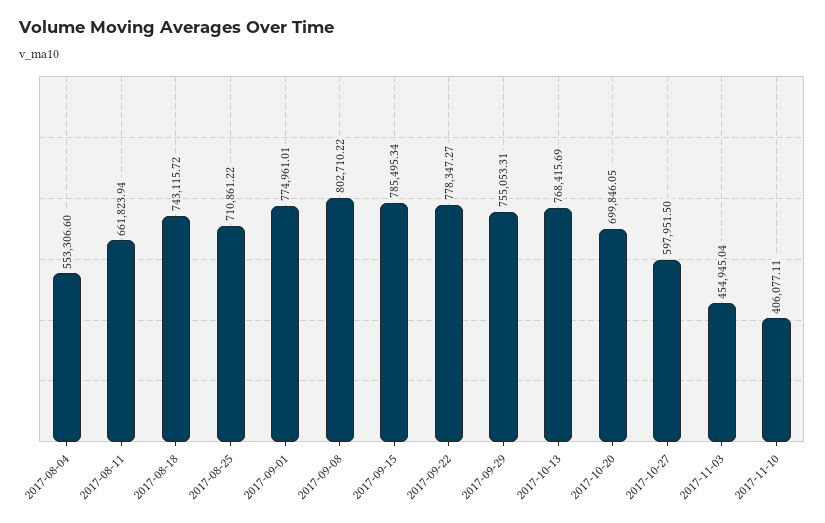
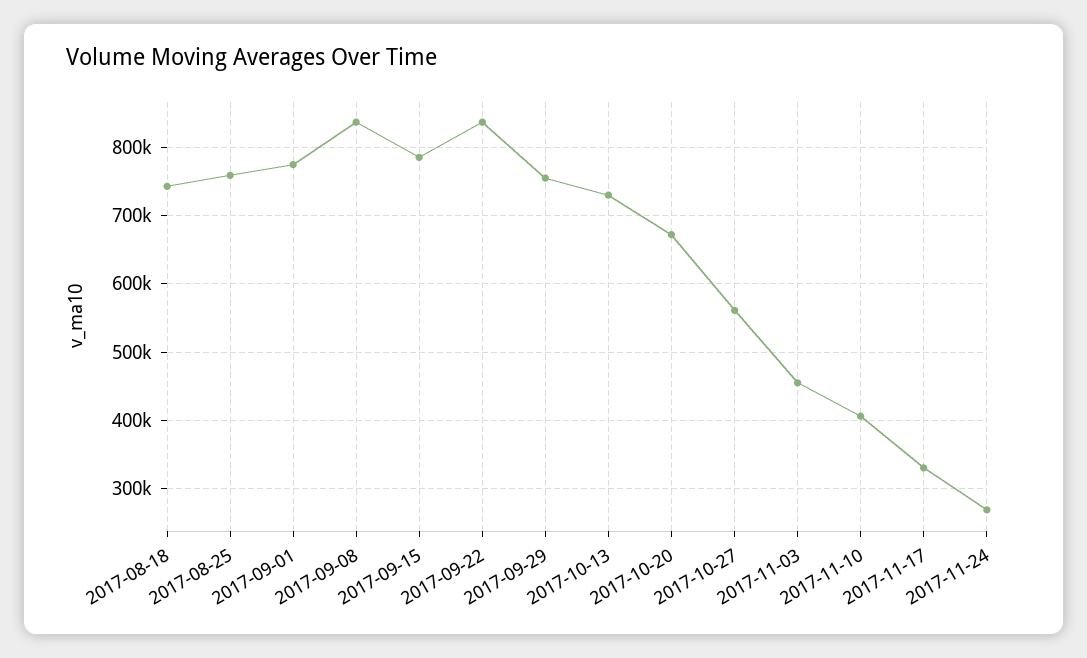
2017-08-04: 553306.6 -> none
2017-08-11: 661823.94 -> none
2017-08-25: 710861.22 -> 760000
2017-09-08: 802710.22 -> 840000
2017-09-22: 778347.27 -> 840000
2017-10-13: 768415.69 -> 730000
2017-10-20: 699846.05 -> 670000
2017-10-27: 597951.5 -> 560000
2017-11-17: none -> 330000
2017-11-24: none -> 270000

